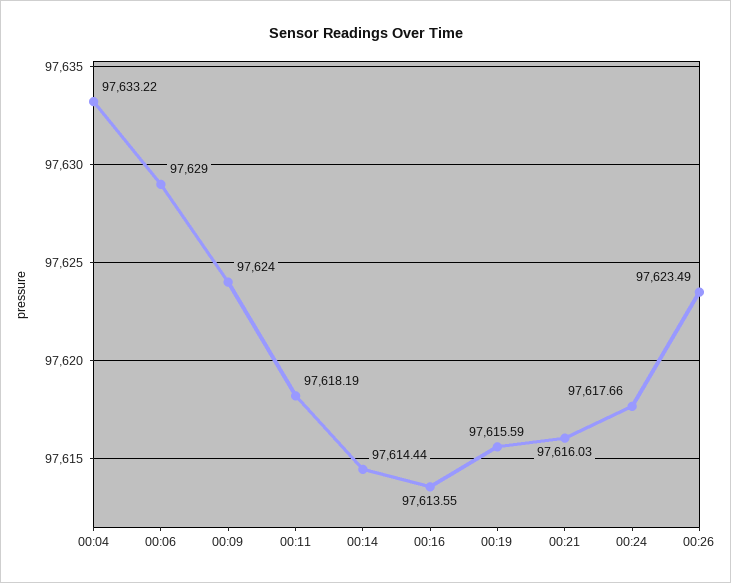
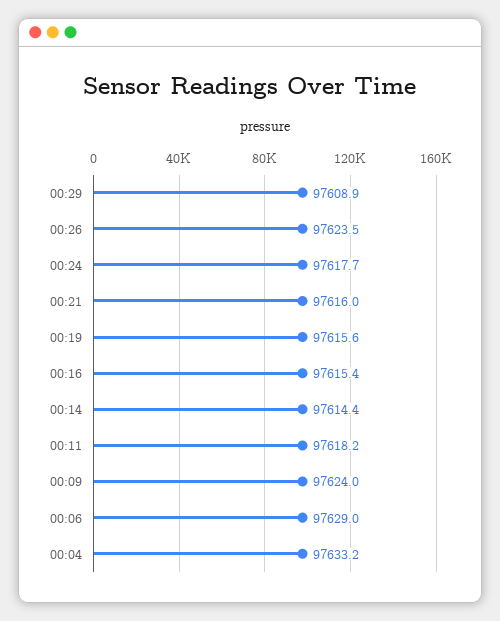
00:16: 97613.55 -> 97615.4
00:29: none -> 97608.9

